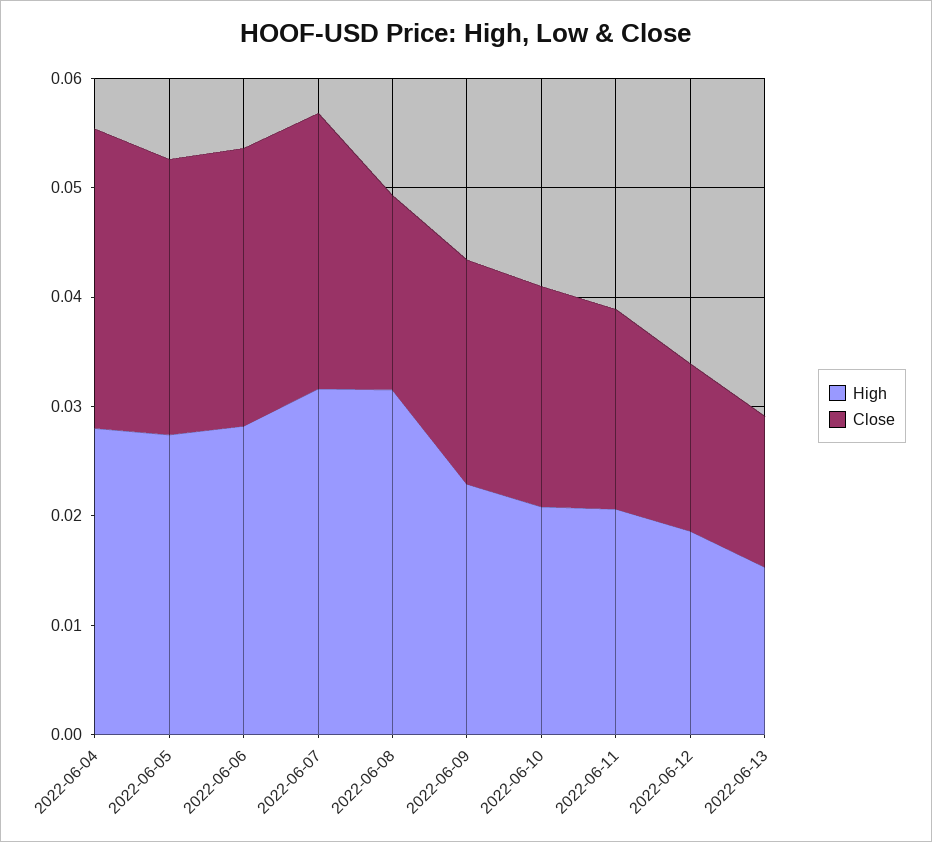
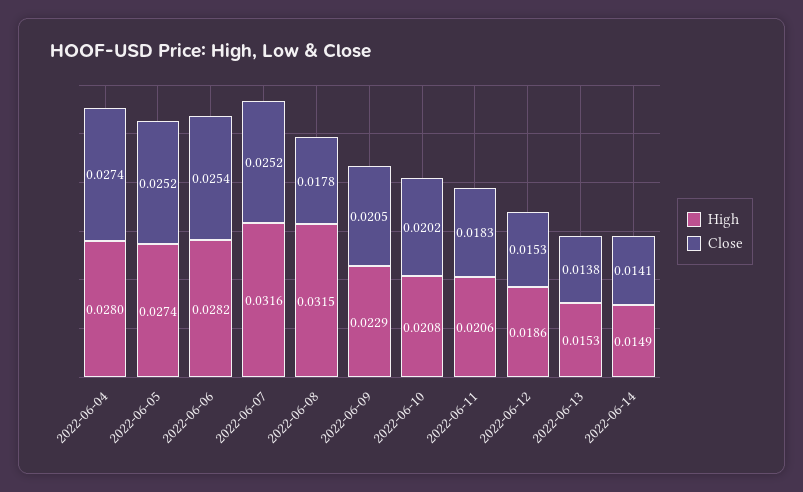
High, 2022-06-14: none -> 0.0149
Close, 2022-06-14: none -> 0.0141

